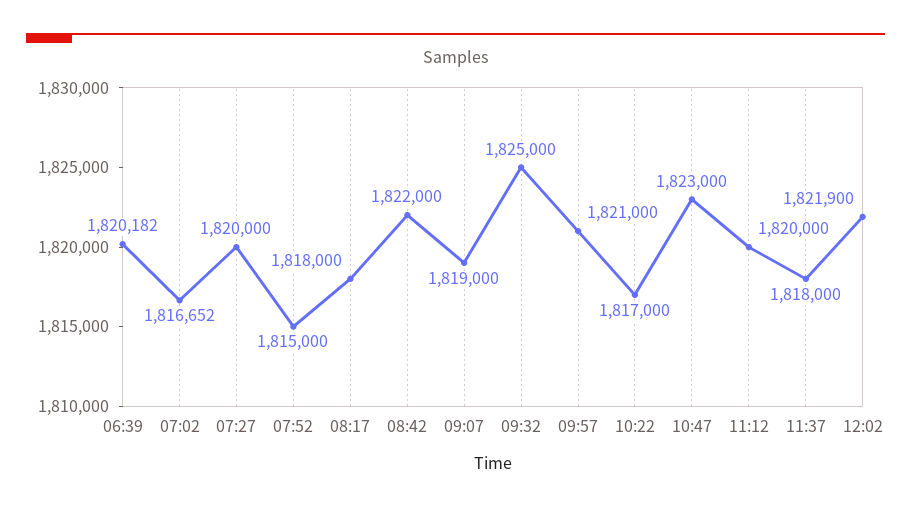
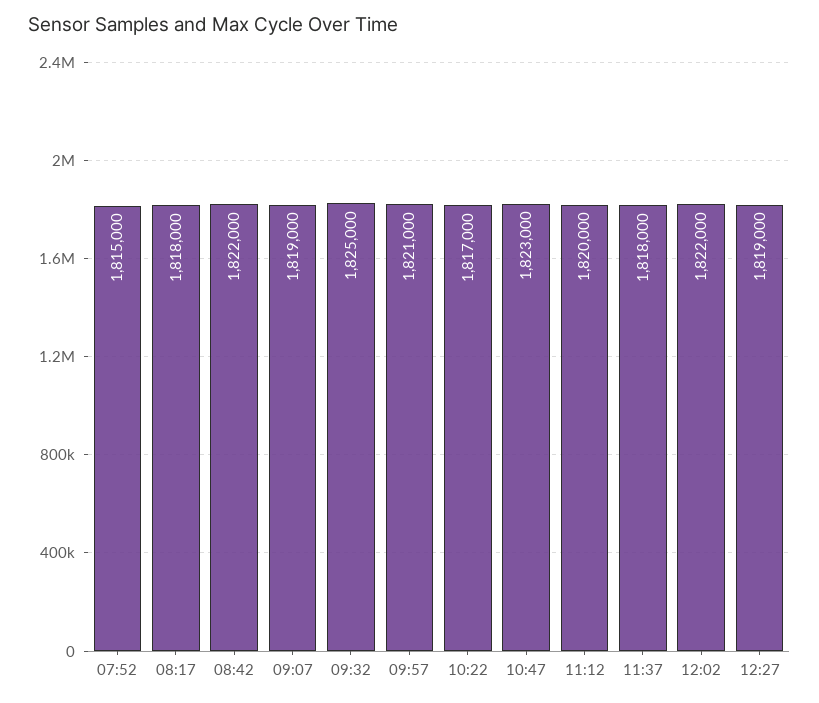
06:39: 1820182 -> none
07:02: 1816652 -> none
07:27: 1820000 -> none
12:02: 1821900 -> 1822000
12:27: none -> 1819000

